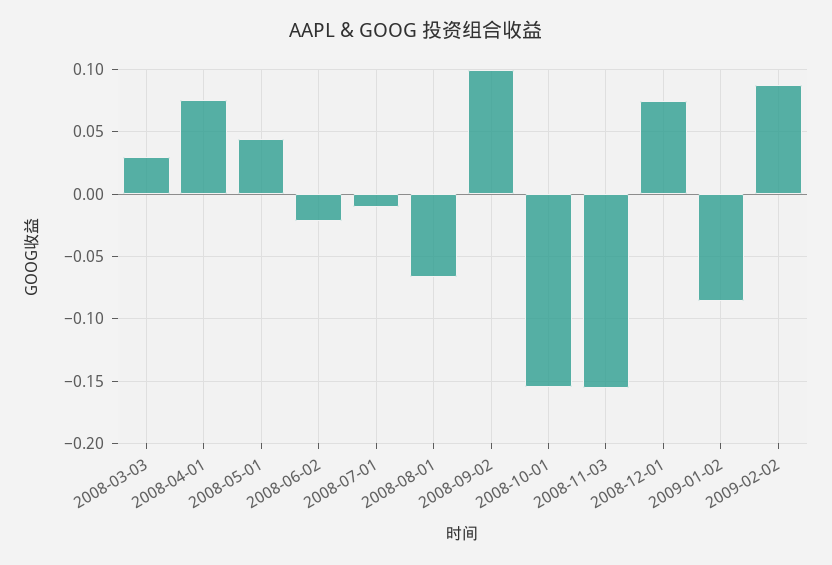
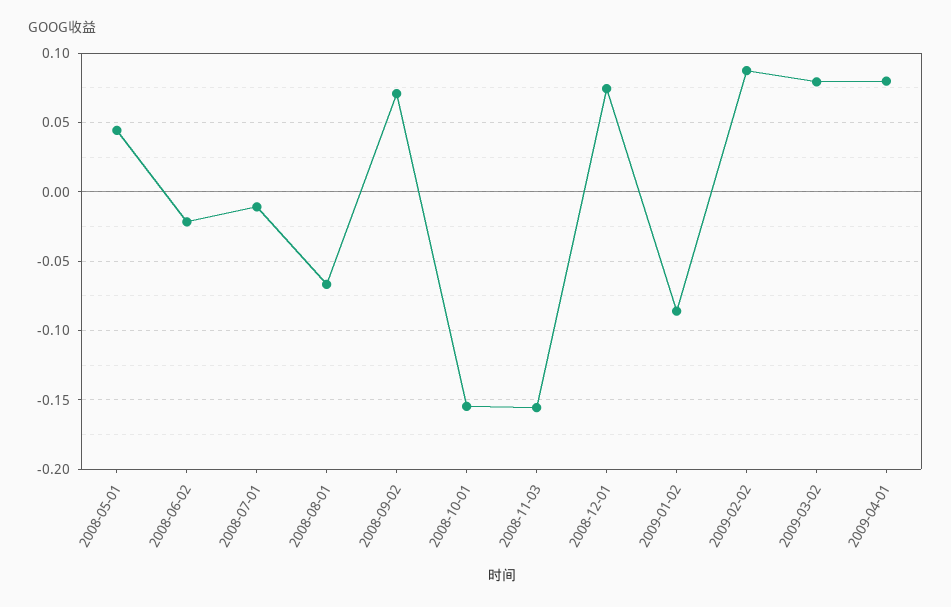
2008-03-03: 0.03 -> none
2008-04-01: 0.075 -> none
2008-09-02: 0.1 -> 0.07
2009-03-02: none -> 0.08
2009-04-01: none -> 0.08

